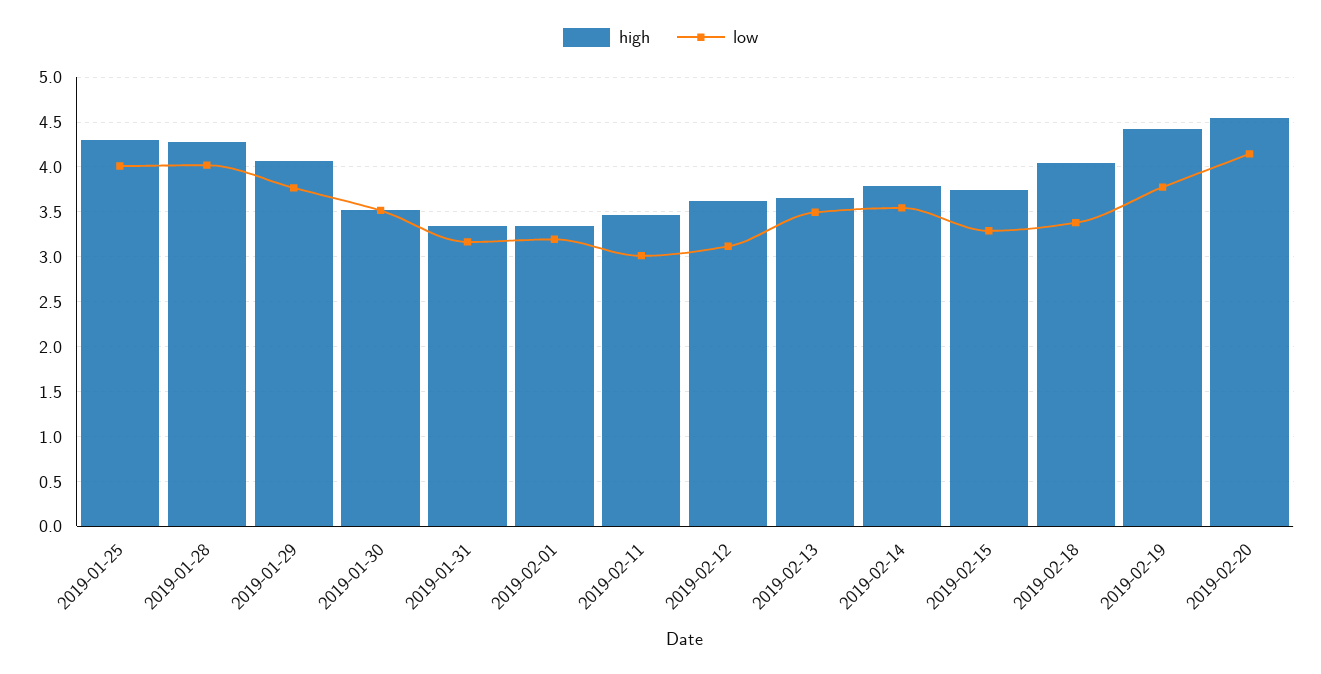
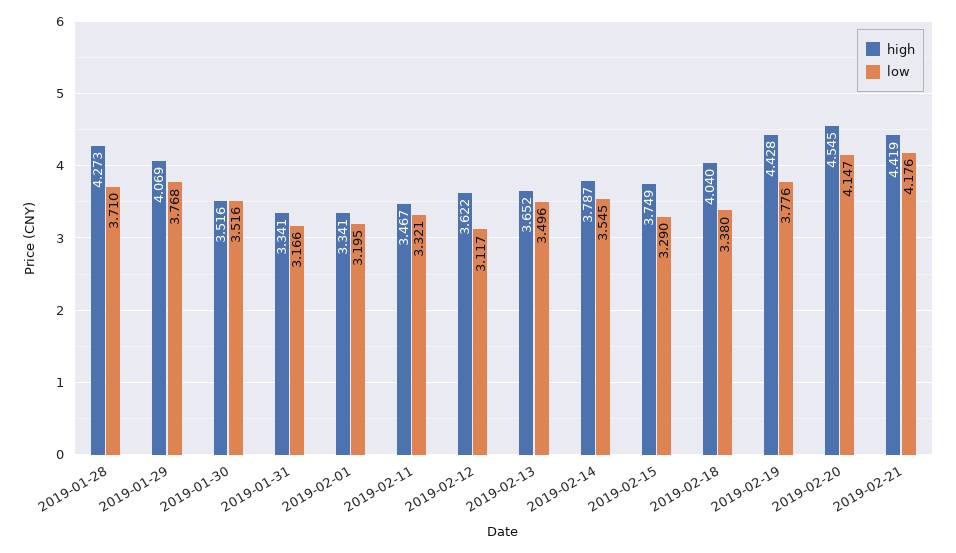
high, 2019-01-25: 4.3 -> none
low, 2019-01-25: 4 -> none
low, 2019-01-28: 4 -> 3.71
low, 2019-02-11: 3 -> 3.321
high, 2019-02-21: none -> 4.419
low, 2019-02-21: none -> 4.176

